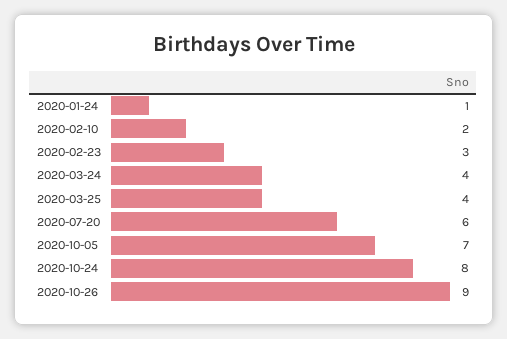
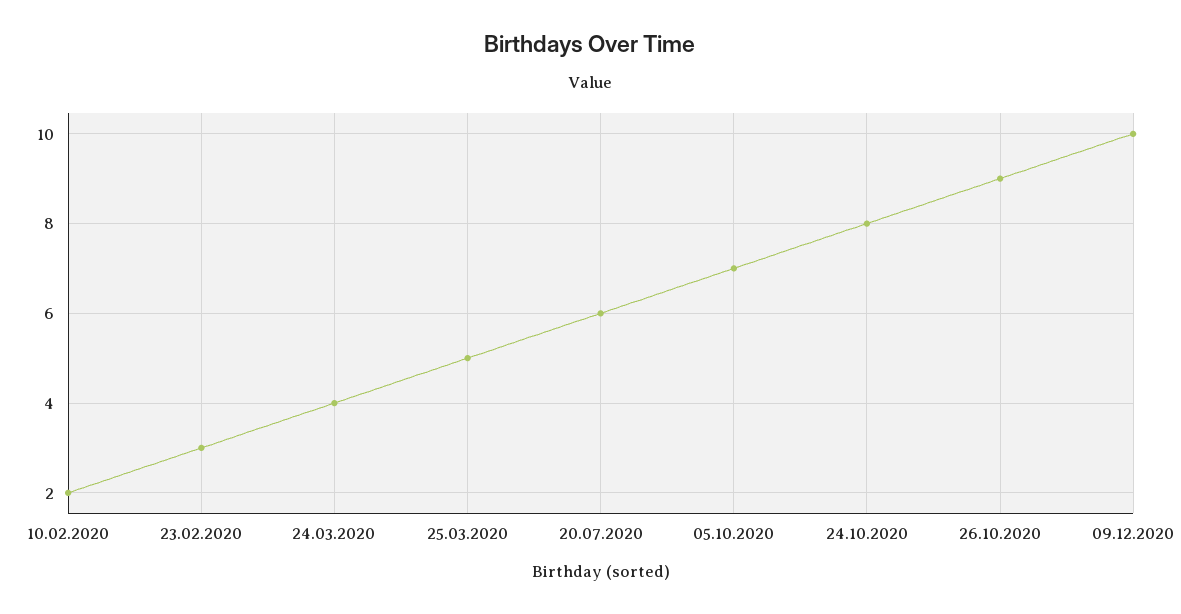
2020-01-24: 1 -> none
2020-03-25: 4 -> 5
09.12.2020: none -> 10

